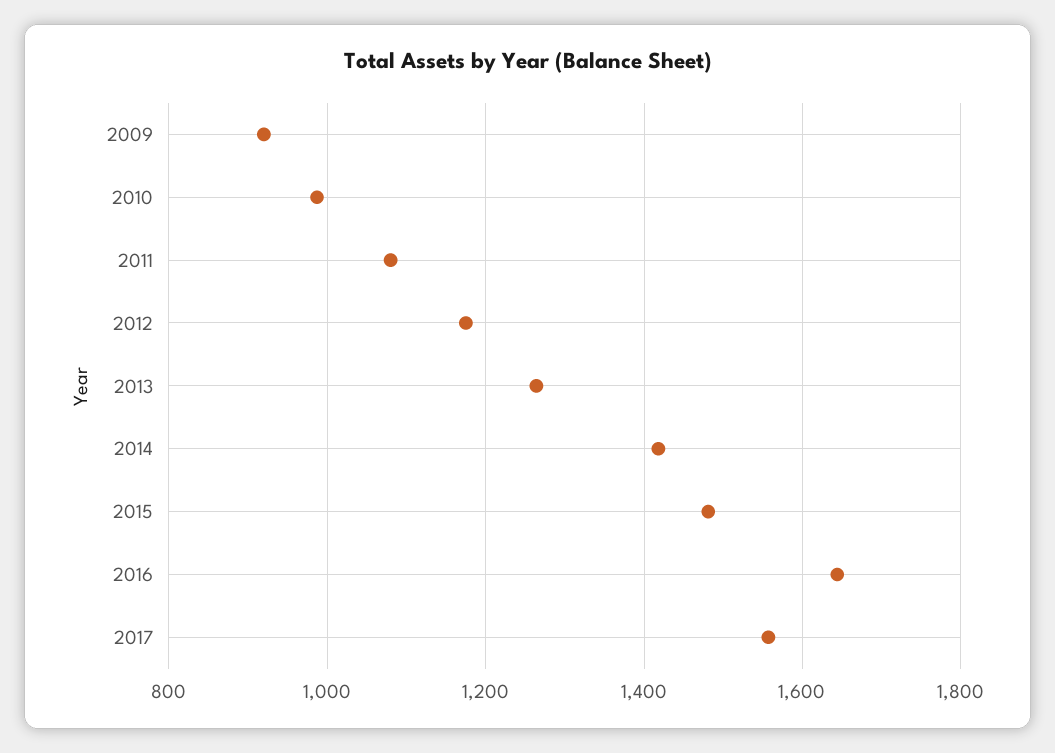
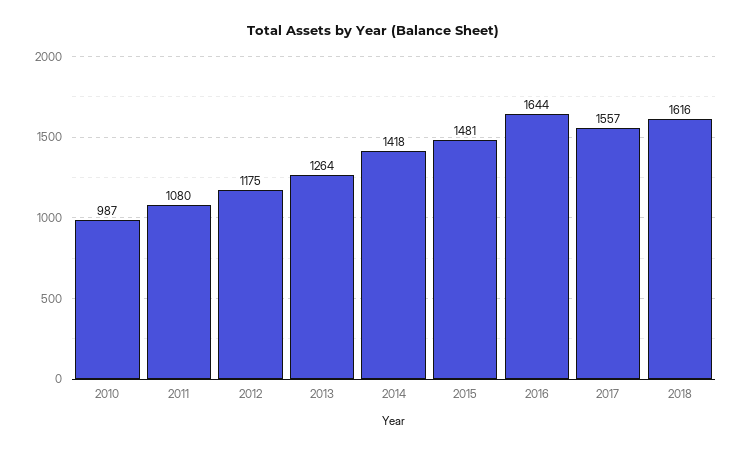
2009: 920 -> none
2018: none -> 1616

